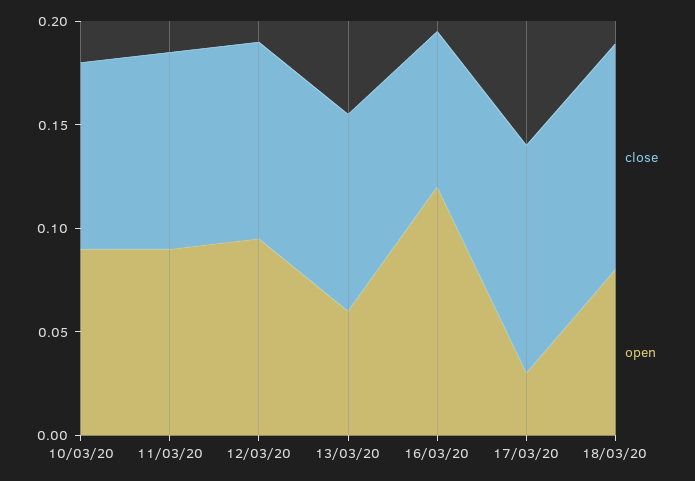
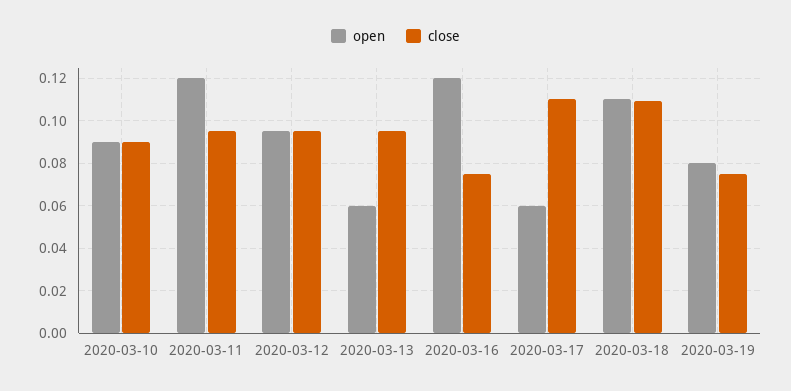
open, 11/03/20: 0.09 -> 0.12
open, 17/03/20: 0.03 -> 0.06
open, 18/03/20: 0.08 -> 0.11
open, 2020-03-19: none -> 0.08
close, 2020-03-19: none -> 0.075

